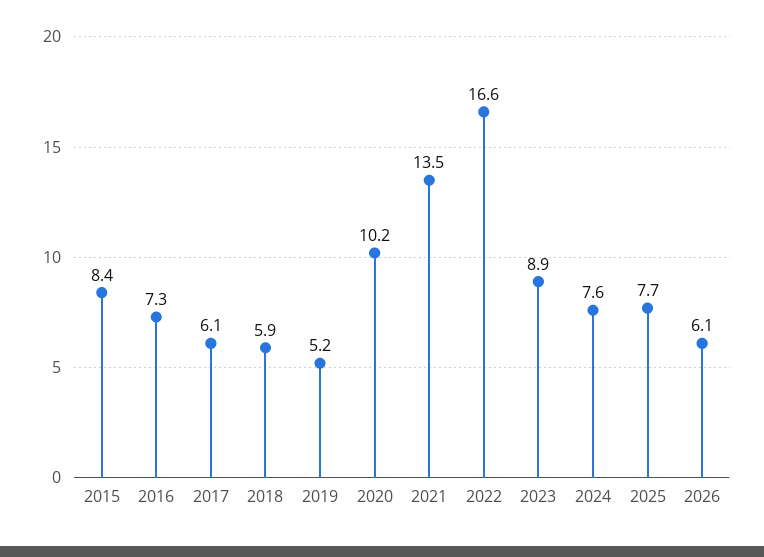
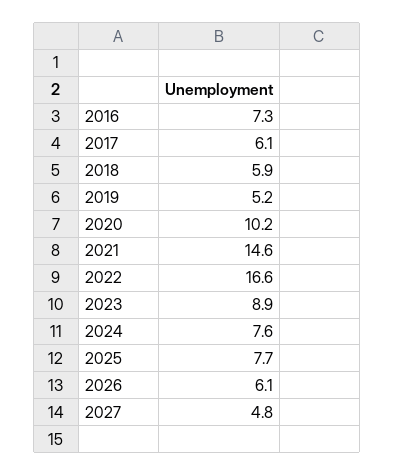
2015: 8.4 -> none
2021: 13.5 -> 14.6
2027: none -> 4.8

